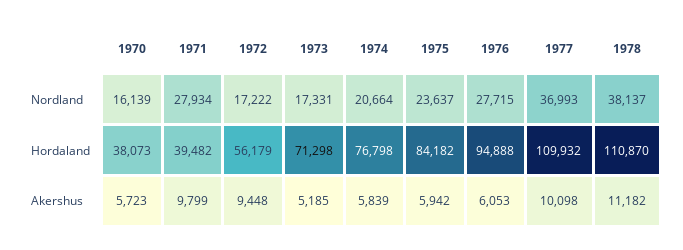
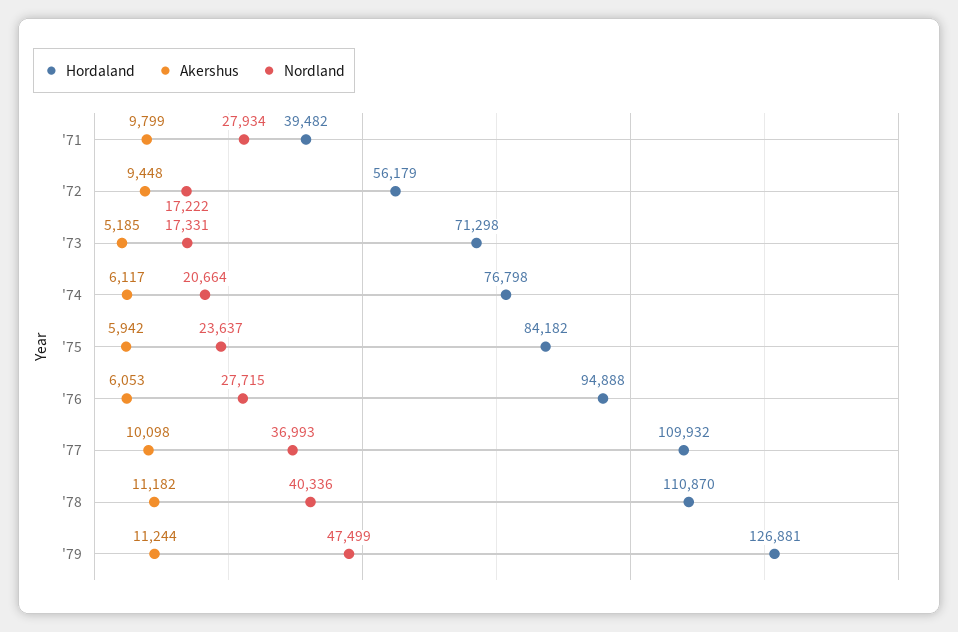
Nordland, 1970: 16139 -> none
Nordland, 1978: 38137 -> 40336
Hordaland, 1970: 38073 -> none
Akershus, 1970: 5723 -> none
Akershus, 1974: 5839 -> 6117
Hordaland, '79: none -> 126881
Akershus, '79: none -> 11244
Nordland, '79: none -> 47499

